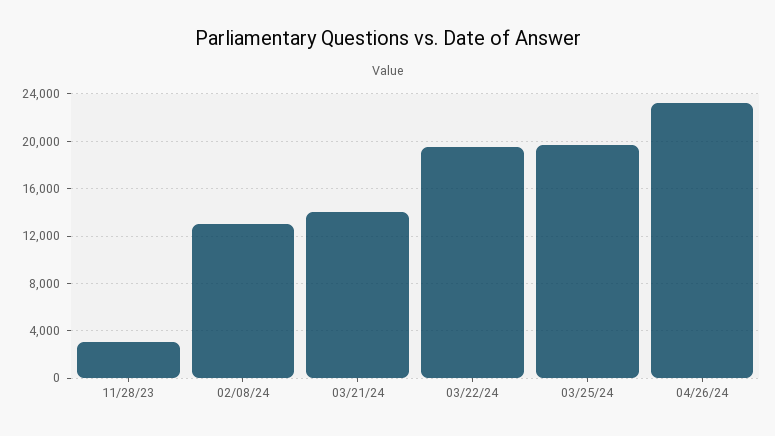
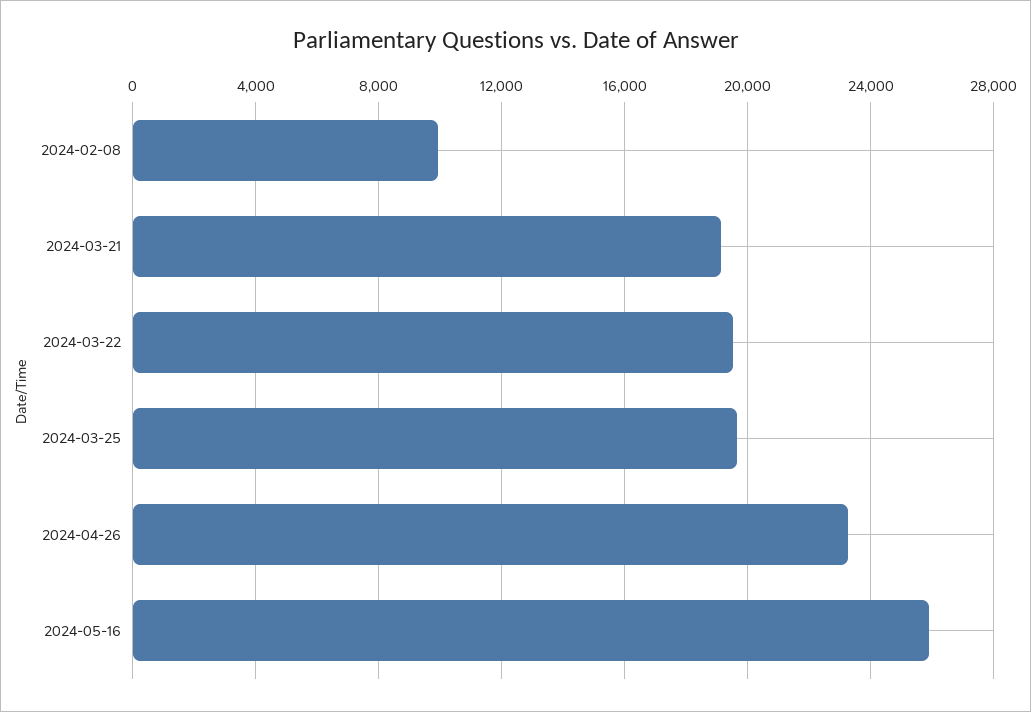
11/28/23: 3000 -> none
02/08/24: 13000 -> 10000
03/21/24: 14000 -> 19000
2024-05-16: none -> 26000

